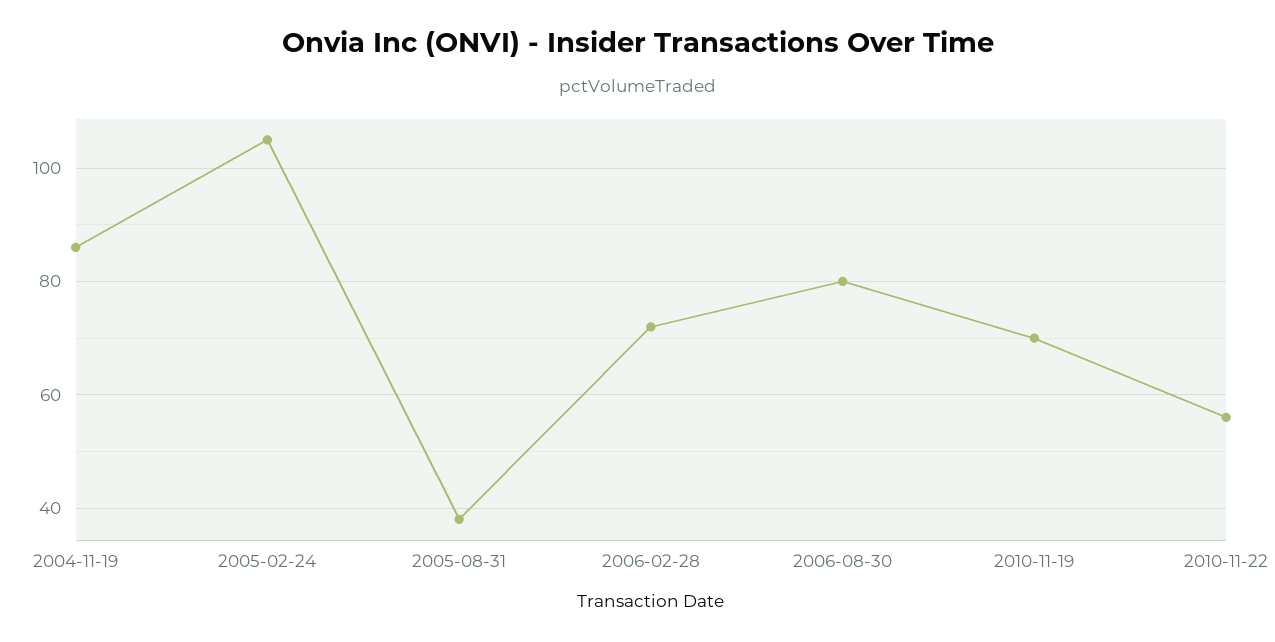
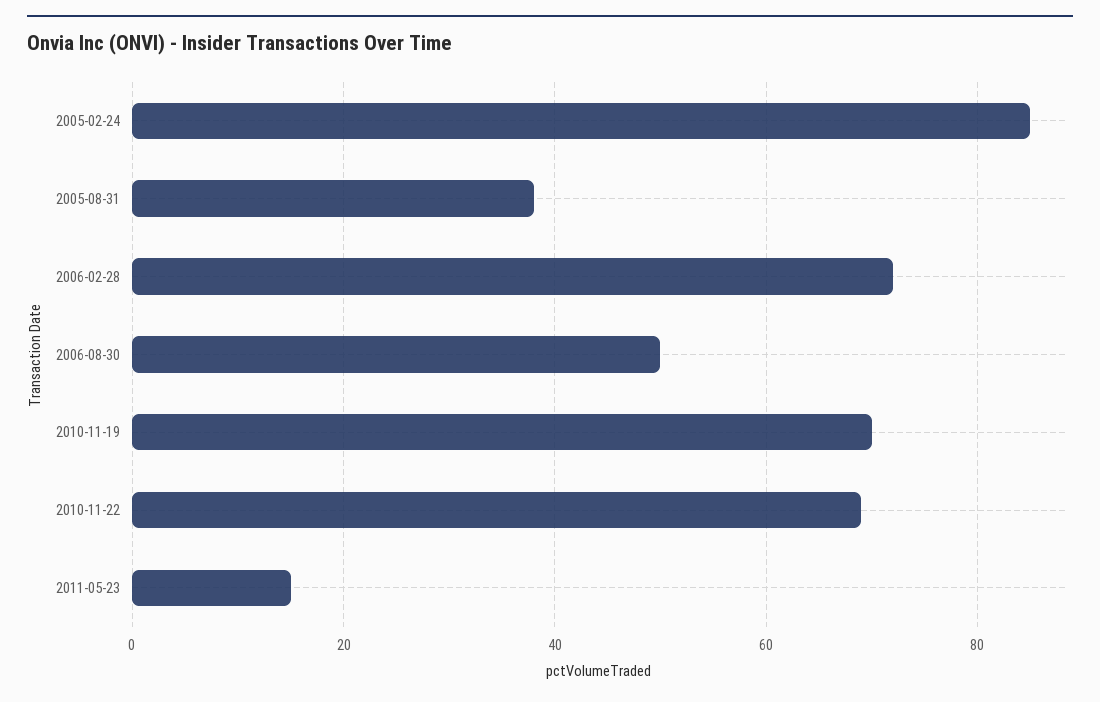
2004-11-19: 85 -> none
2005-02-24: 105 -> 85
2006-08-30: 80 -> 50
2010-11-22: 55 -> 70
2011-05-23: none -> 15

